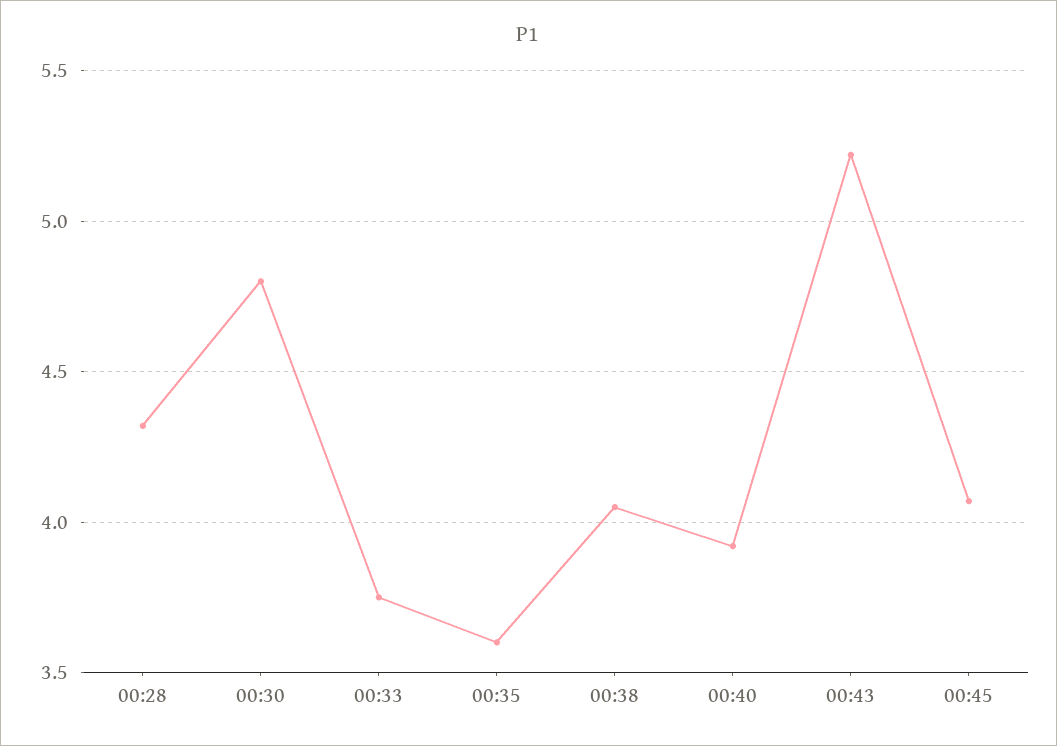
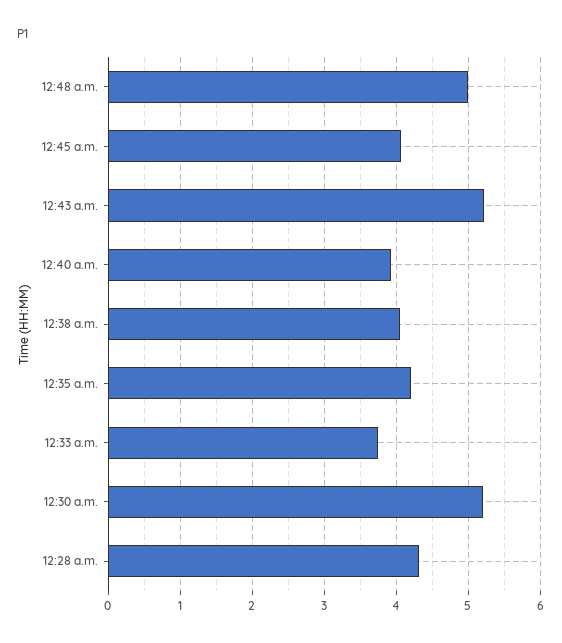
00:30: 4.8 -> 5.2
00:35: 3.6 -> 4.2
12:48 a.m.: none -> 5

